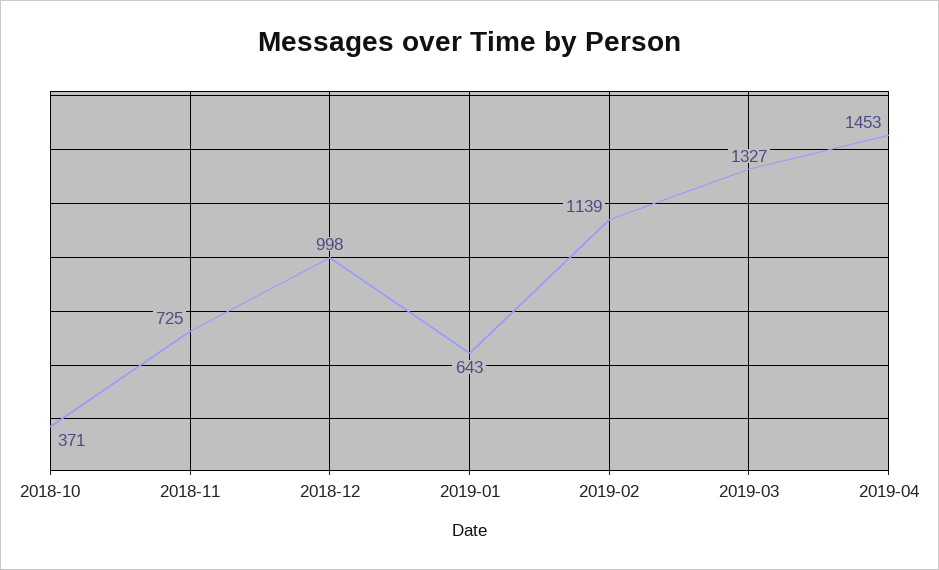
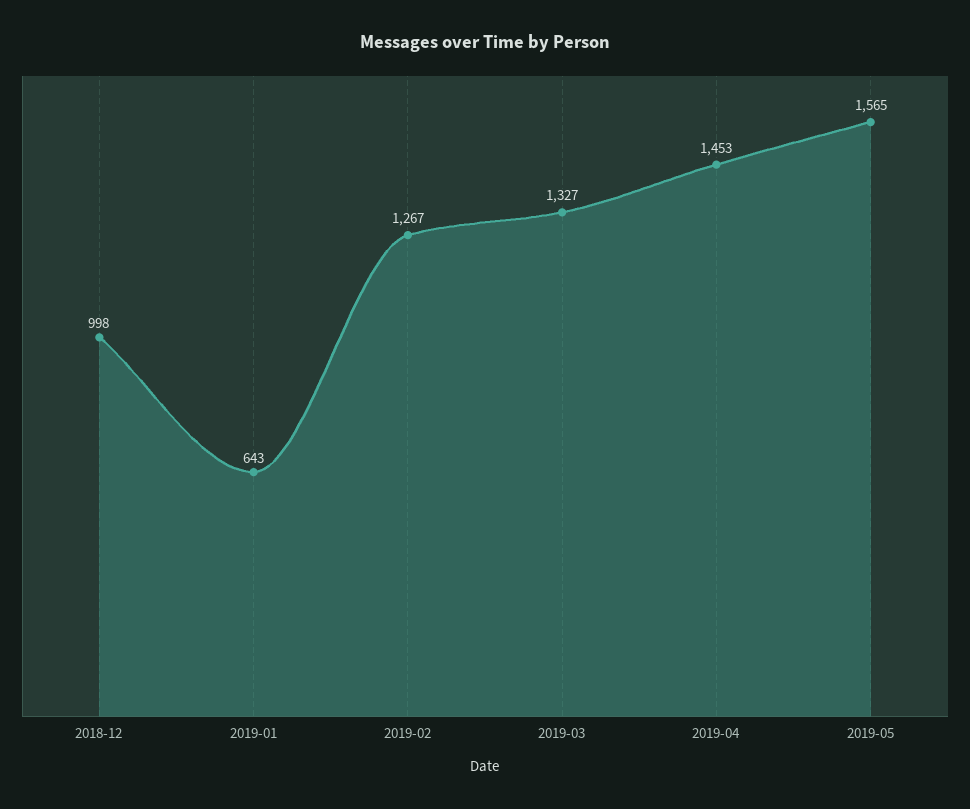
2018-10: 371 -> none
2018-11: 725 -> none
2019-02: 1139 -> 1267
2019-05: none -> 1565

